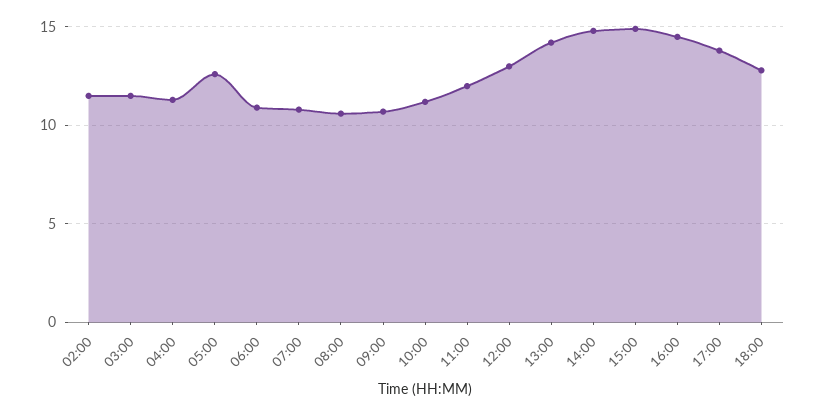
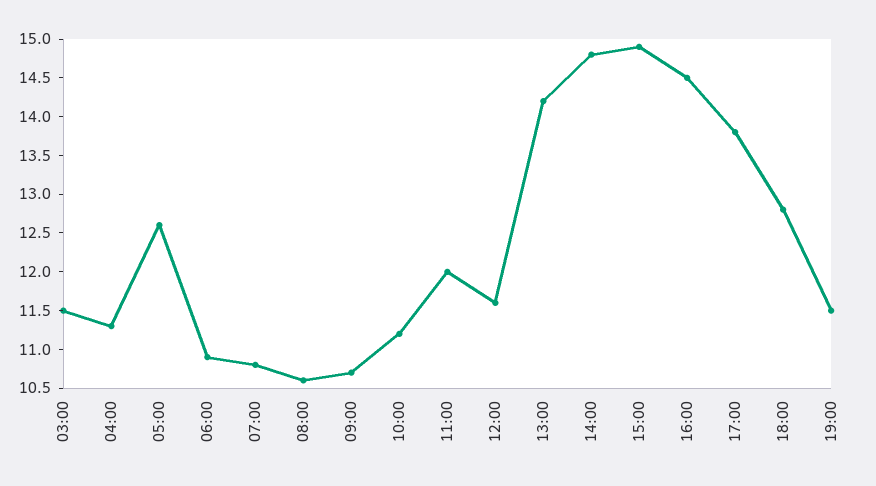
02:00: 11.5 -> none
12:00: 13 -> 11.5
19:00: none -> 11.5

